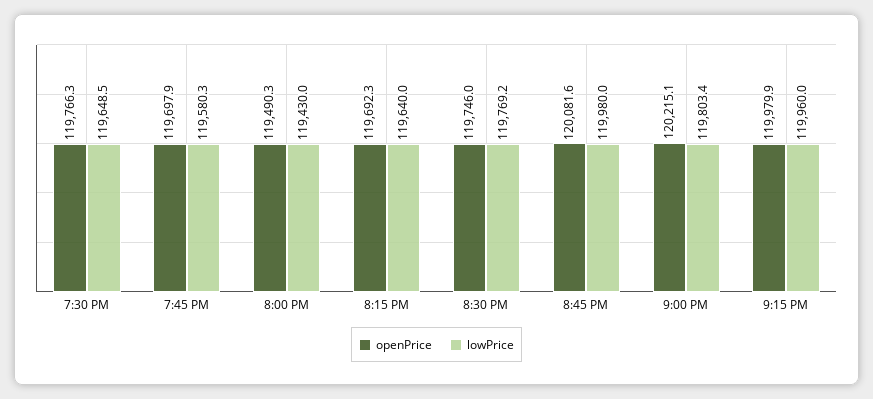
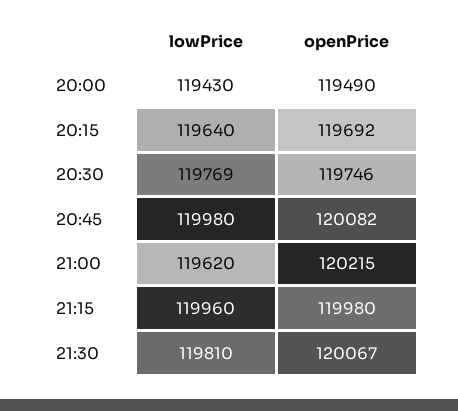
openPrice, 7:30 PM: 119766.3 -> none
lowPrice, 7:30 PM: 119648.5 -> none
openPrice, 7:45 PM: 119697.9 -> none
lowPrice, 7:45 PM: 119580.3 -> none
lowPrice, 9:00 PM: 119803.4 -> 119620
lowPrice, 21:30: none -> 119810
openPrice, 21:30: none -> 120067

